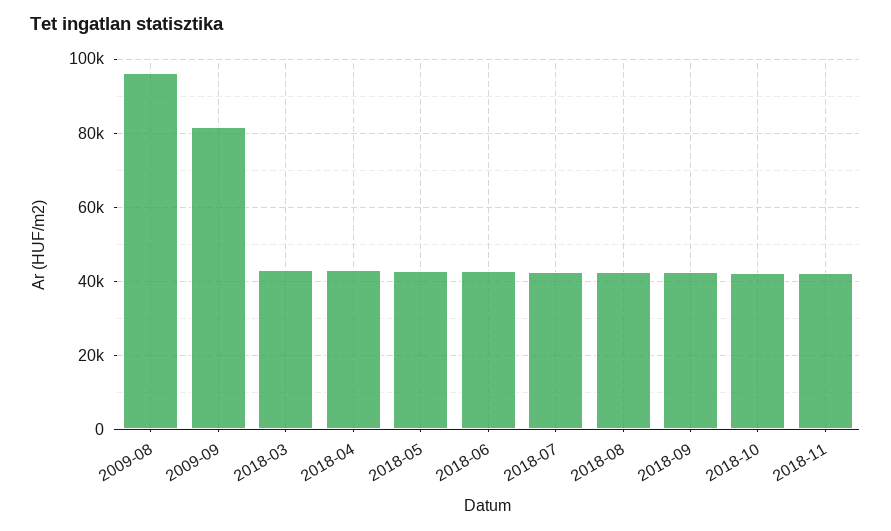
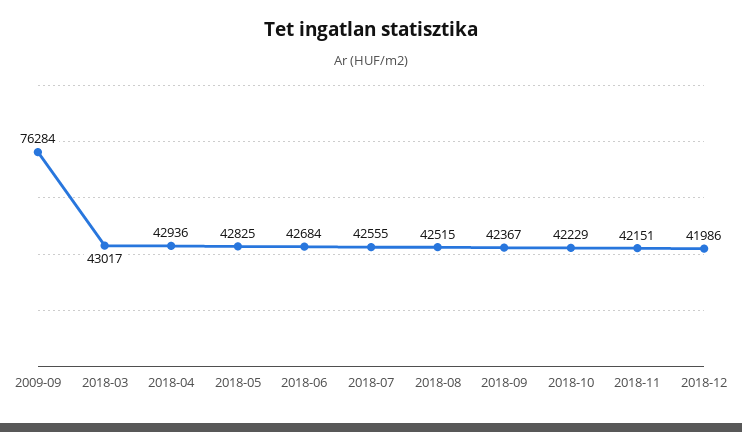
2009-08: 96000 -> none
2009-09: 82000 -> 76284
2018-12: none -> 41986

